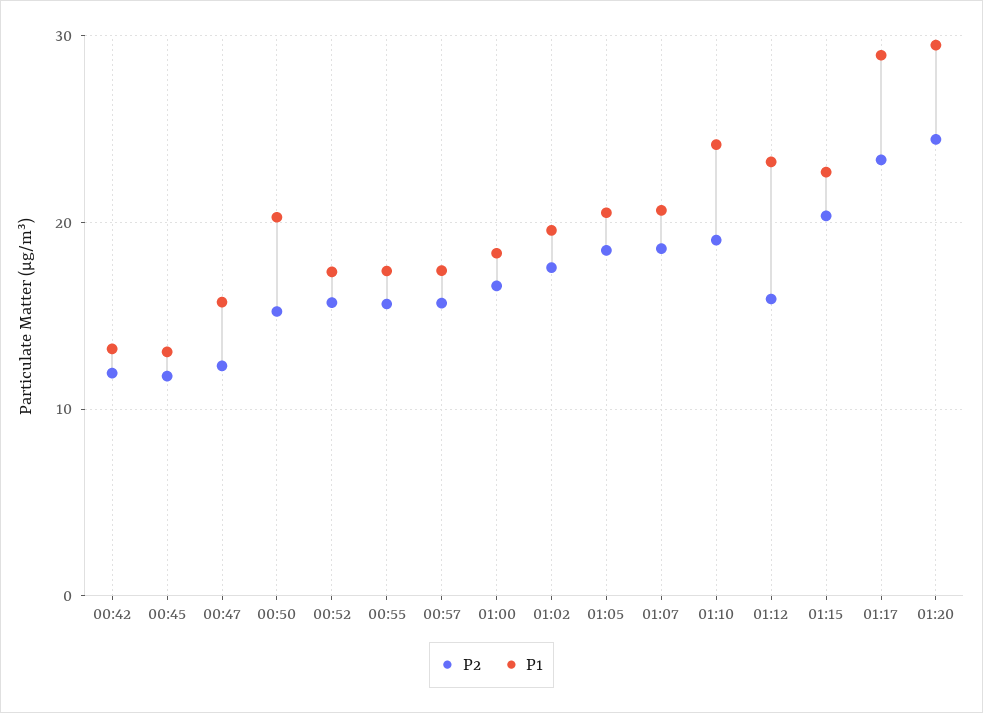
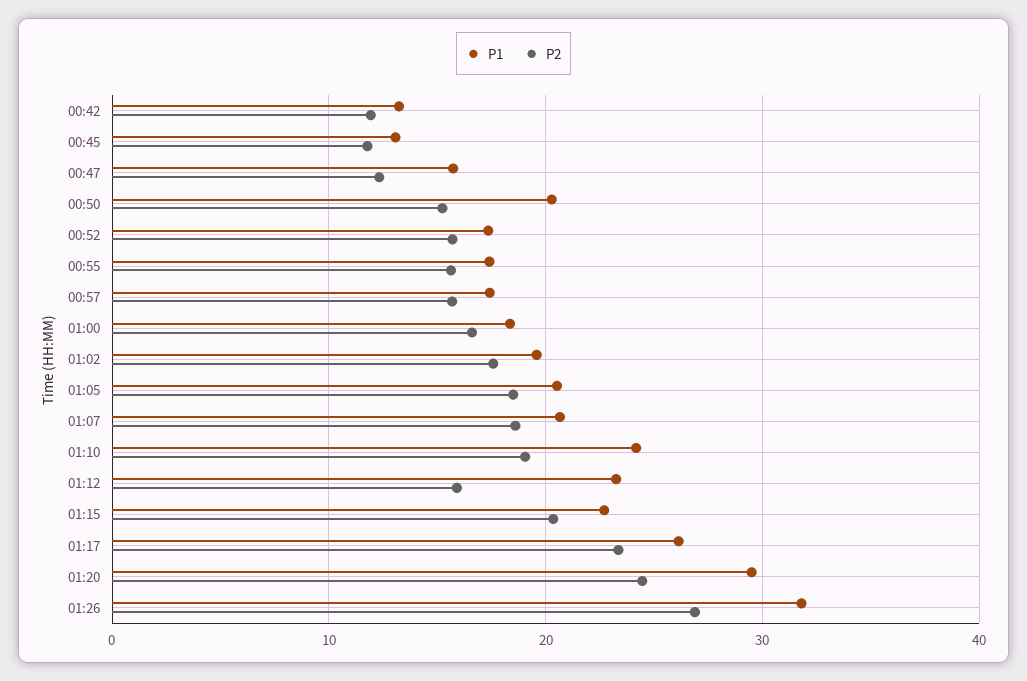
P1, 01:17: 29 -> 26
P1, 01:26: none -> 32
P2, 01:26: none -> 27

